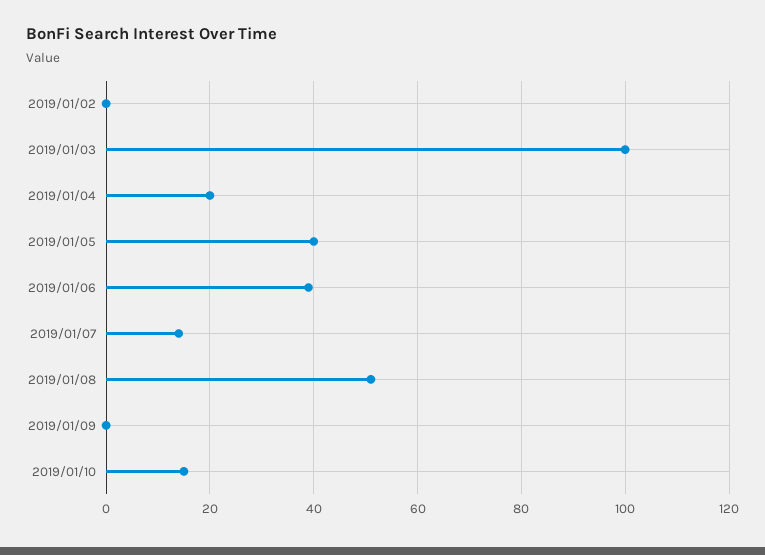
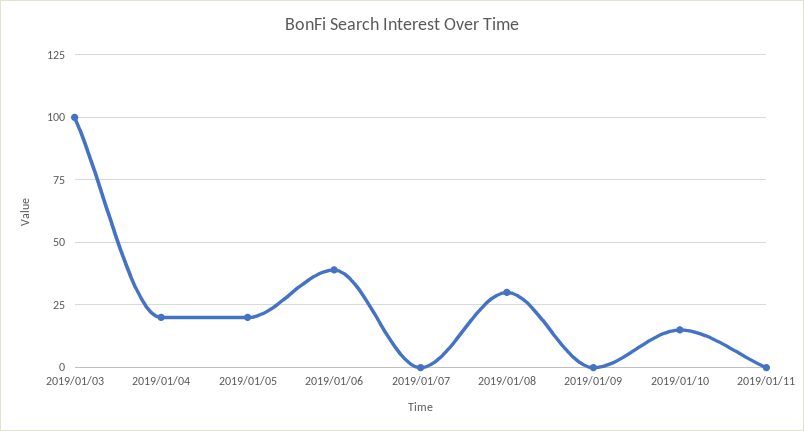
2019/01/02: 0 -> none
2019/01/05: 40 -> 20
2019/01/07: 15 -> 0
2019/01/08: 50 -> 30
2019/01/11: none -> 0

